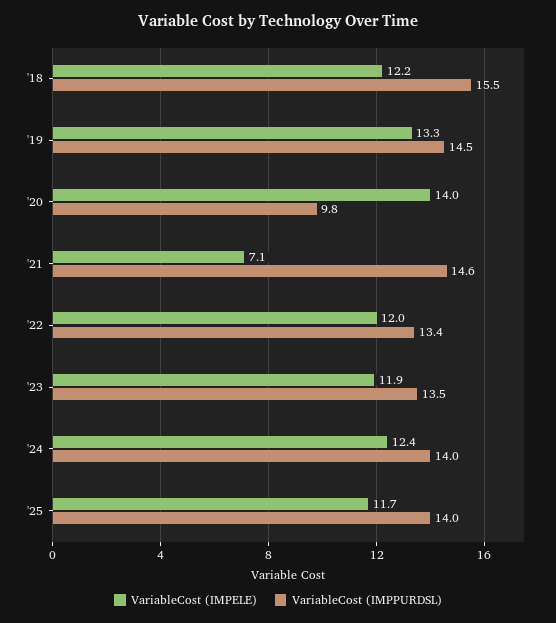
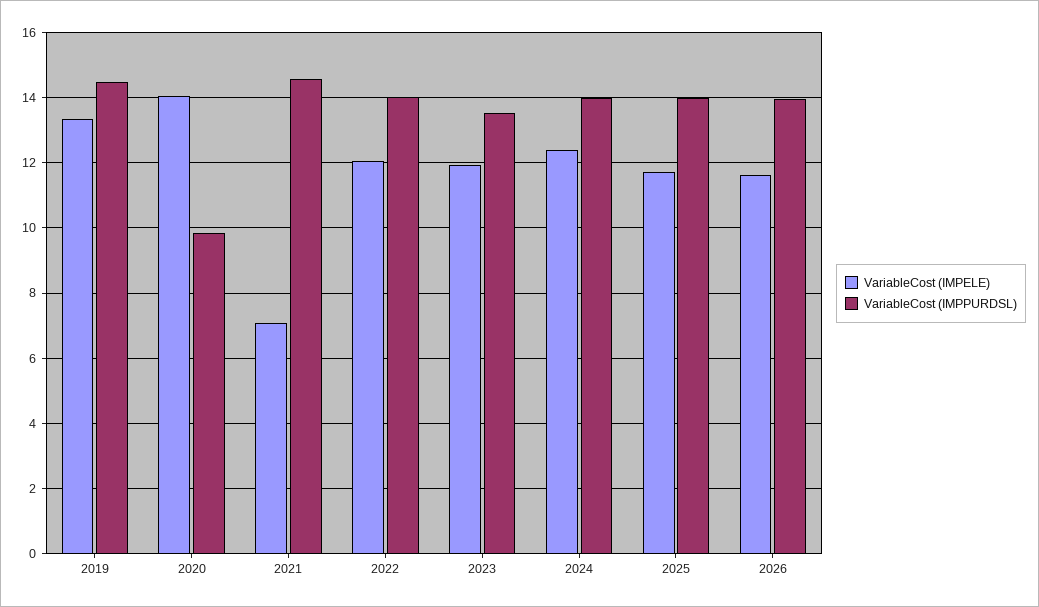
VariableCost (IMPELE), '18: 12.2 -> none
VariableCost (IMPPURDSL), '18: 15.5 -> none
VariableCost (IMPPURDSL), '22: 13.4 -> 14
VariableCost (IMPELE), 2026: none -> 11.6
VariableCost (IMPPURDSL), 2026: none -> 14

